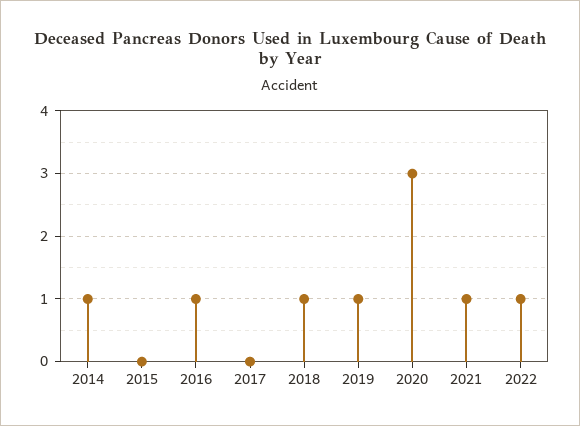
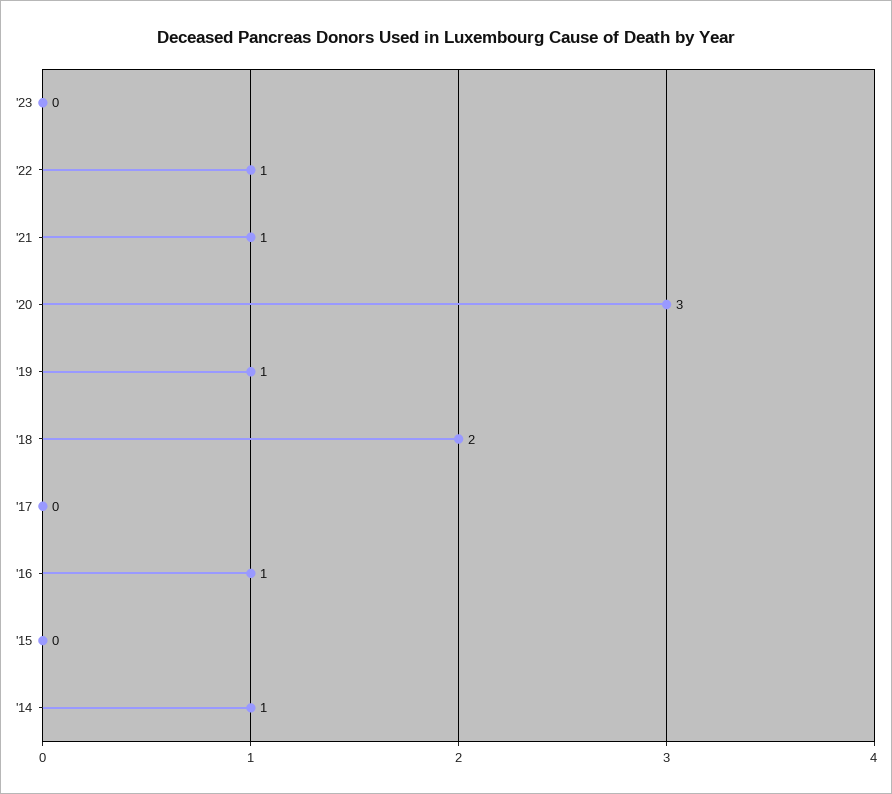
2018: 1 -> 2
'23: none -> 0

